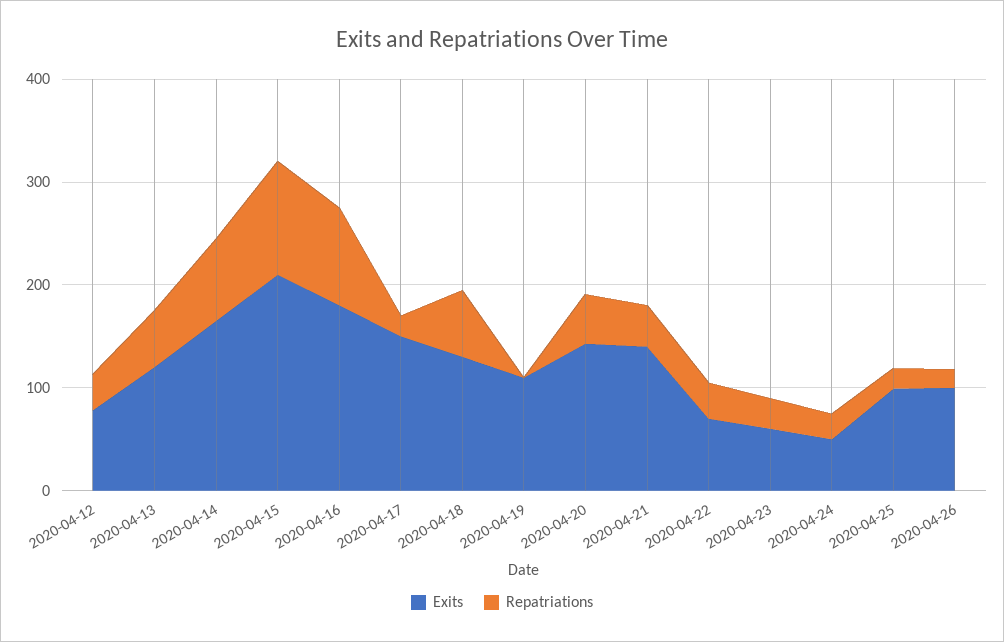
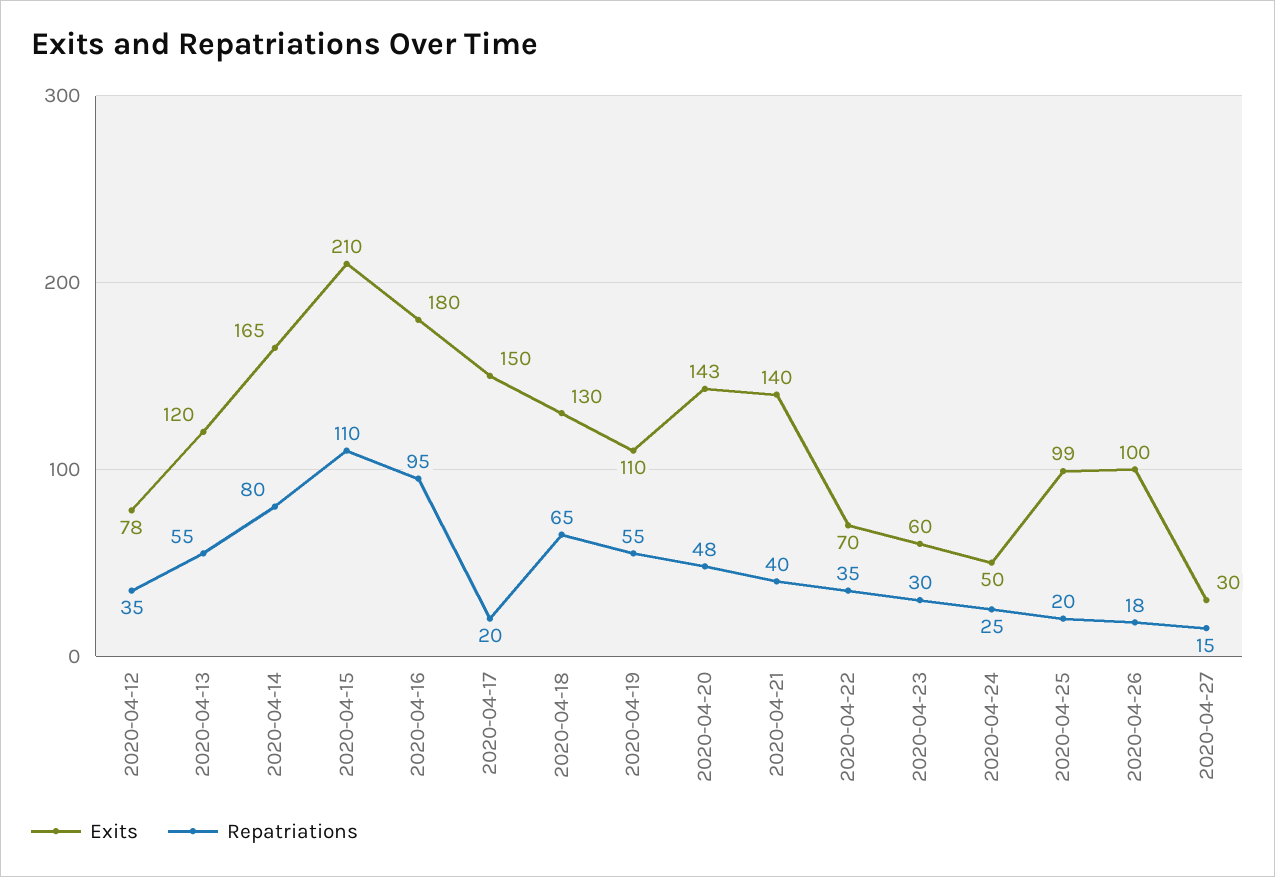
Repatriations, 2020-04-19: 0 -> 55
Exits, 2020-04-27: none -> 30
Repatriations, 2020-04-27: none -> 15

